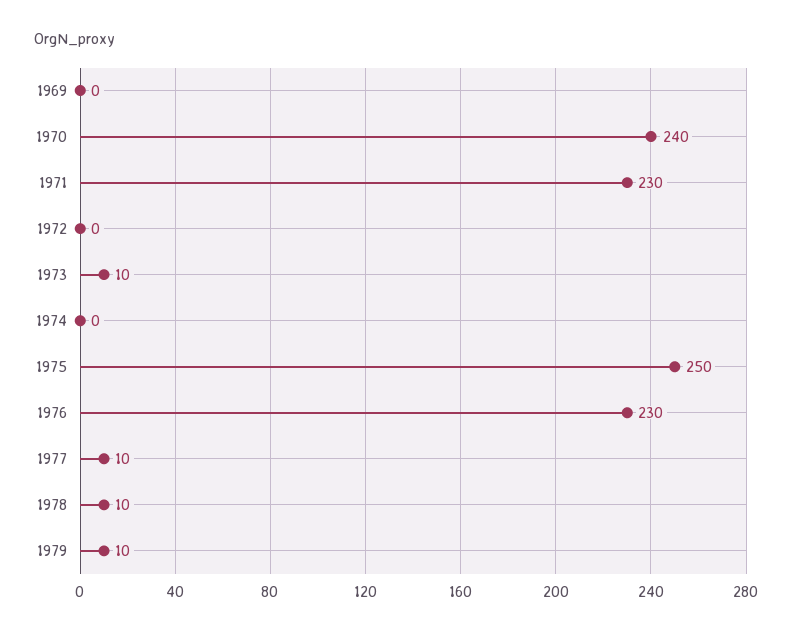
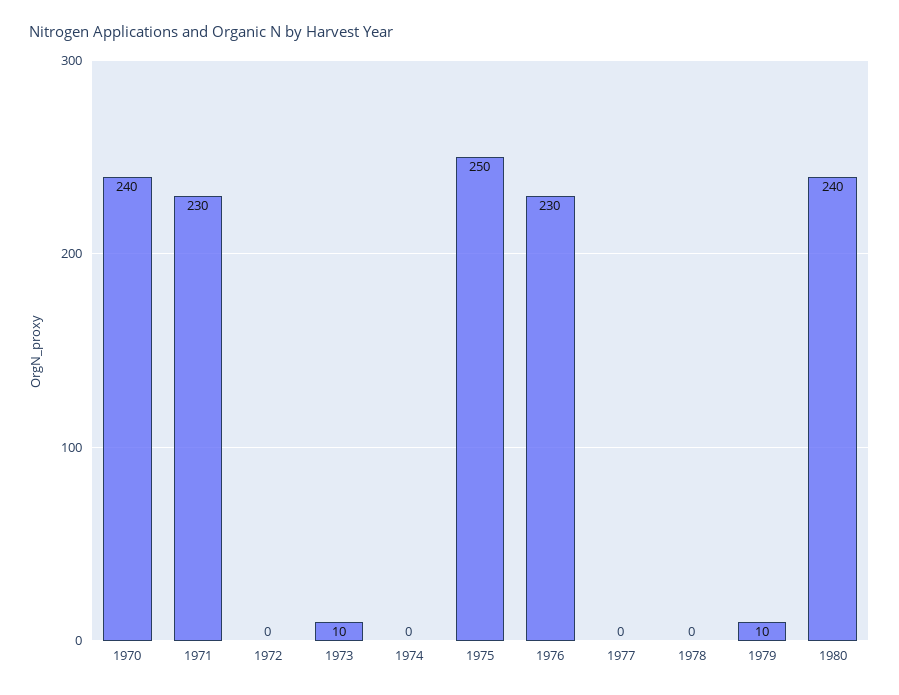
1969: 0 -> none
1977: 10 -> 0
1978: 10 -> 0
1980: none -> 240

